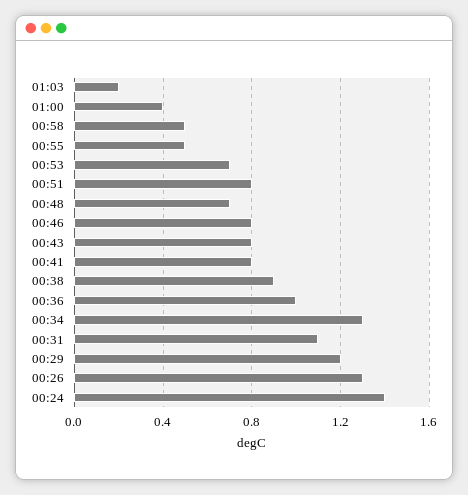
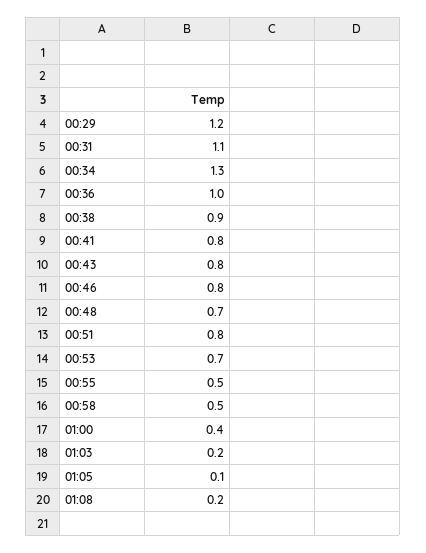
00:26: 1.3 -> none
00:24: 1.4 -> none
01:05: none -> 0.1
01:08: none -> 0.2

